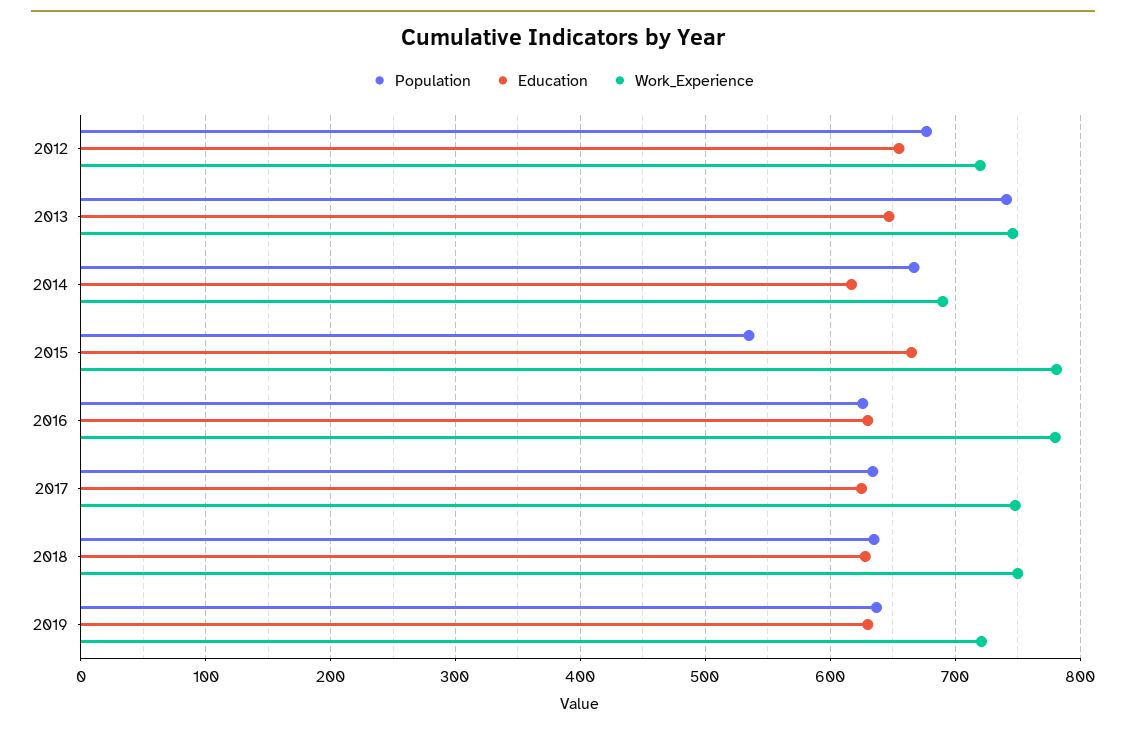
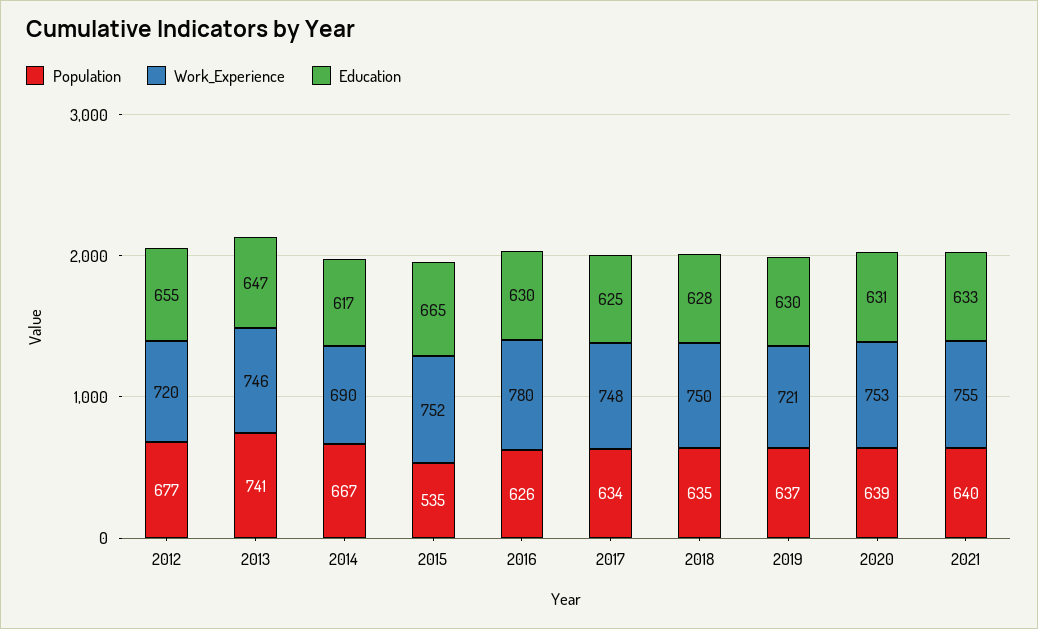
Work_Experience, 2015: 780 -> 752
Population, 2020: none -> 639
Work_Experience, 2020: none -> 753
Education, 2020: none -> 631
Population, 2021: none -> 640
Work_Experience, 2021: none -> 755
Education, 2021: none -> 633

